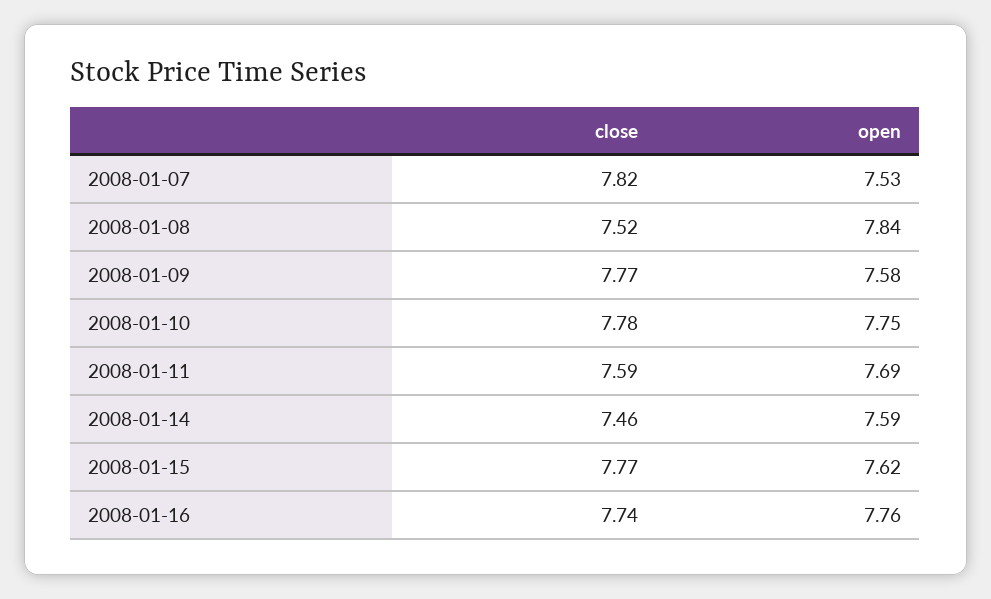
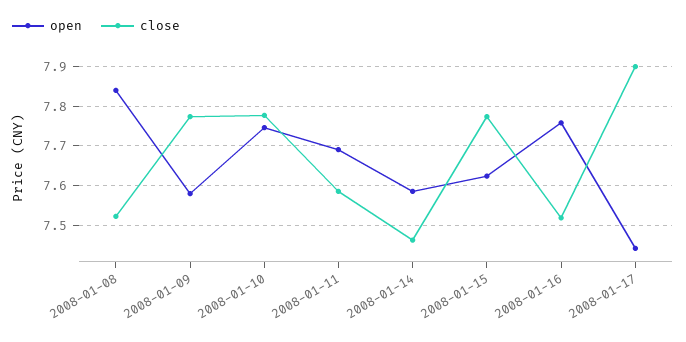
close, 2008-01-07: 7.82 -> none
open, 2008-01-07: 7.53 -> none
close, 2008-01-16: 7.74 -> 7.52
open, 2008-01-17: none -> 7.44
close, 2008-01-17: none -> 7.9

